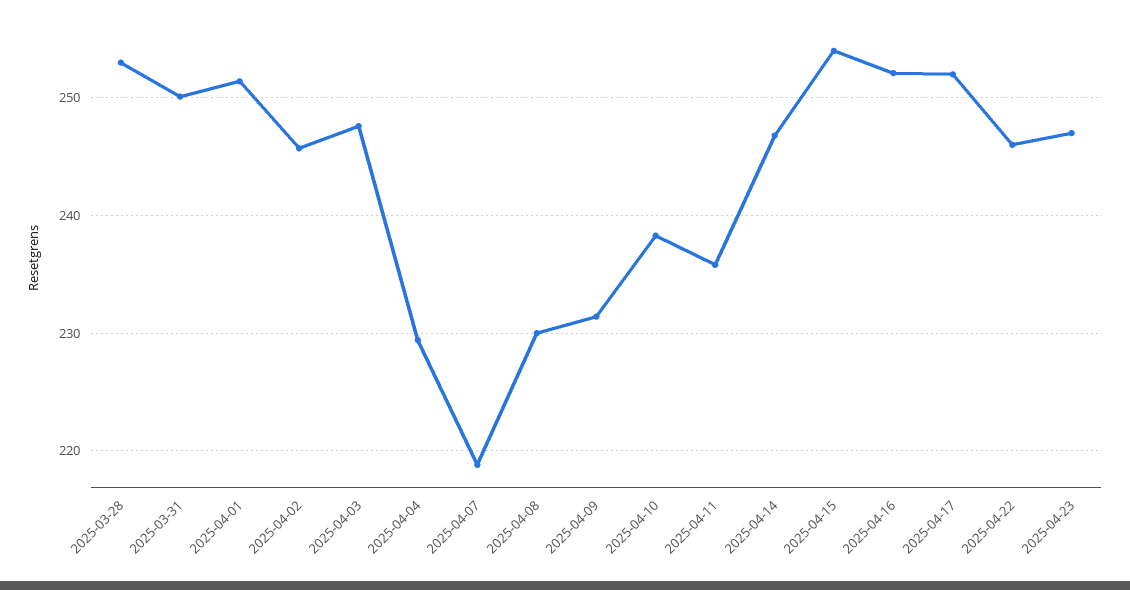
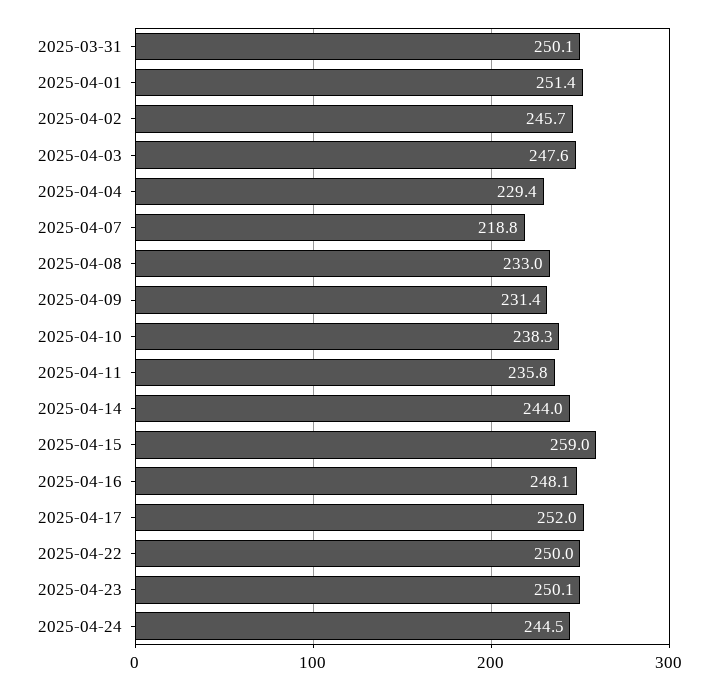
2025-03-28: 253 -> none
2025-04-08: 230 -> 233
2025-04-14: 247 -> 244
2025-04-15: 254 -> 259
2025-04-16: 252 -> 248.1
2025-04-22: 246 -> 250
2025-04-23: 247 -> 250.1
2025-04-24: none -> 244.5

